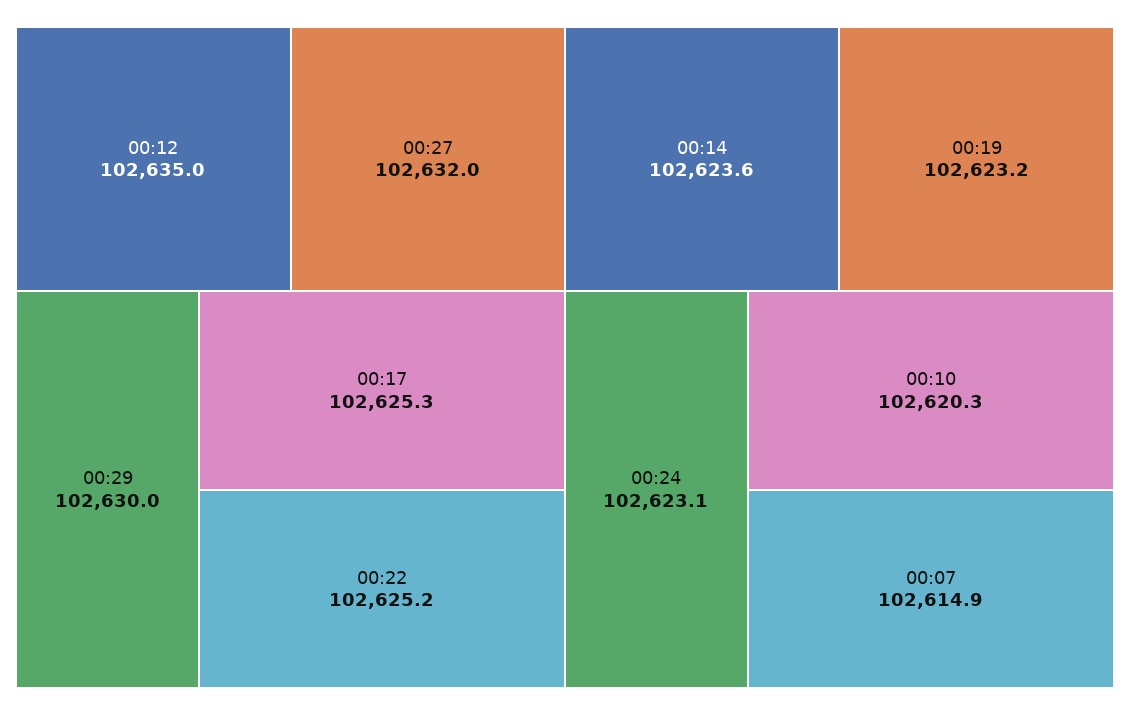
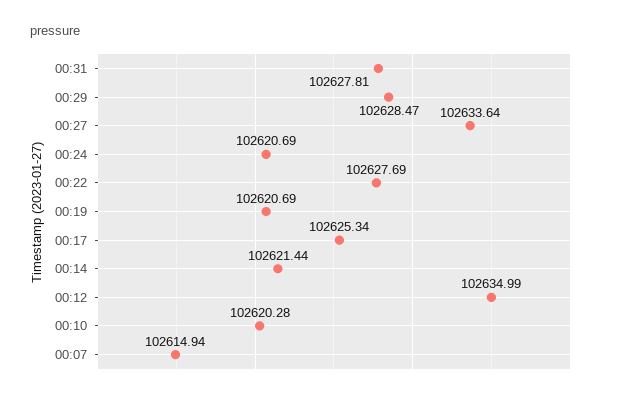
00:27: 102632 -> 102633.64
00:29: 102630 -> 102628.47
00:22: 102625.2 -> 102627.69
00:14: 102623.6 -> 102621.44
00:19: 102623.2 -> 102620.69
00:24: 102623.1 -> 102620.69
00:31: none -> 102627.81

